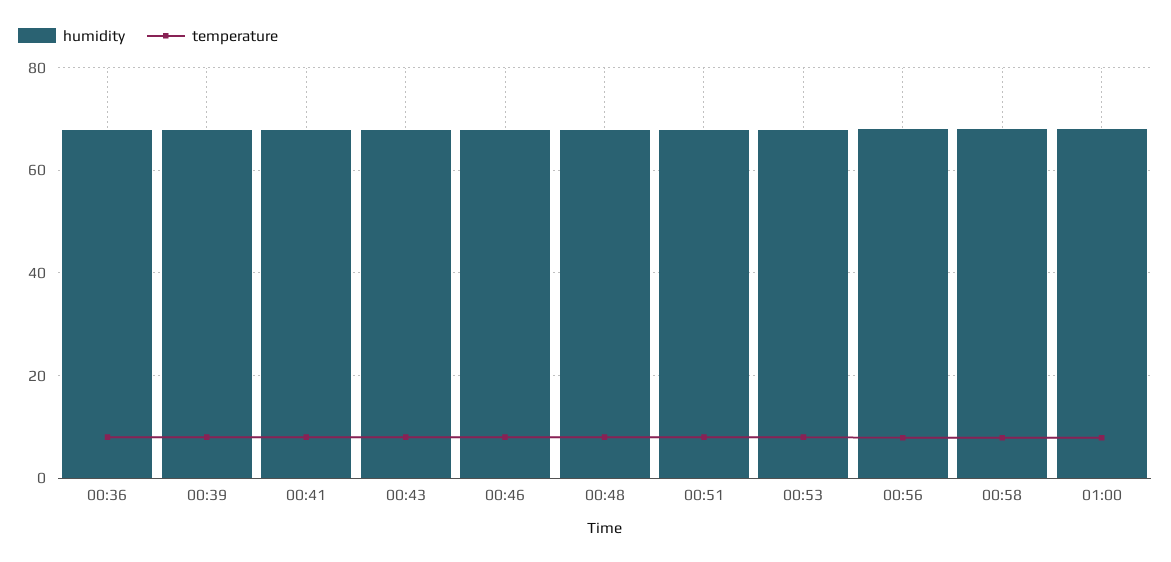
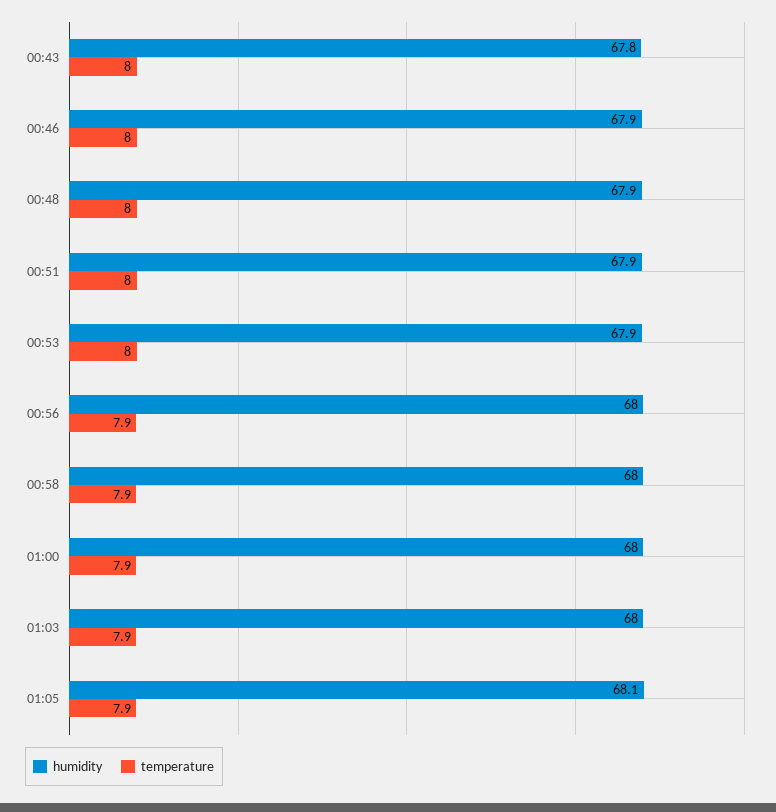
humidity, 00:36: 68 -> none
temperature, 00:36: 8 -> none
humidity, 00:39: 68 -> none
temperature, 00:39: 8 -> none
humidity, 00:41: 68 -> none
temperature, 00:41: 8 -> none
humidity, 01:03: none -> 68
temperature, 01:03: none -> 7.9
humidity, 01:05: none -> 68.1
temperature, 01:05: none -> 7.9

